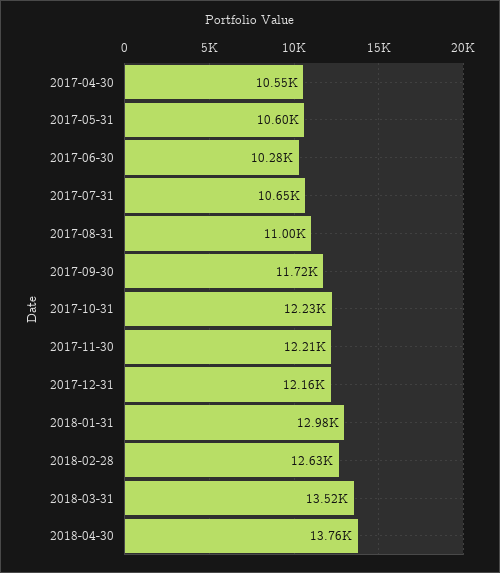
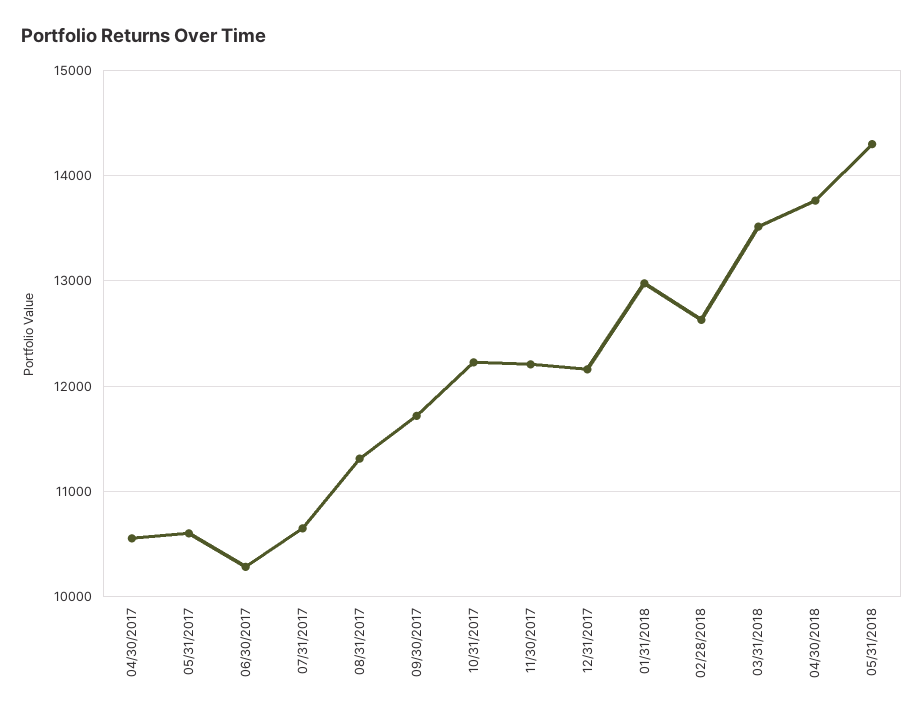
2017-08-31: 11000 -> 11300
05/31/2018: none -> 14300

